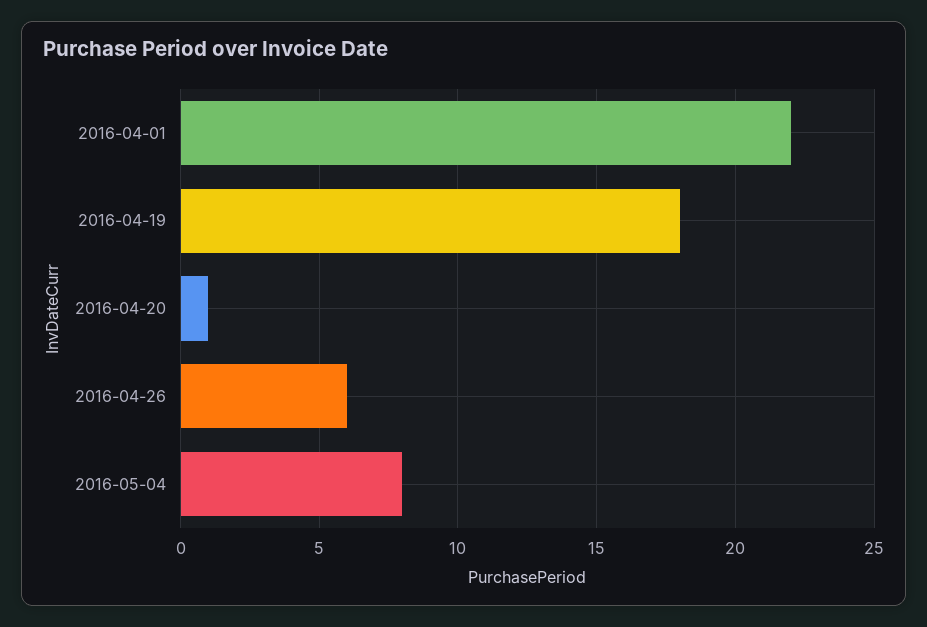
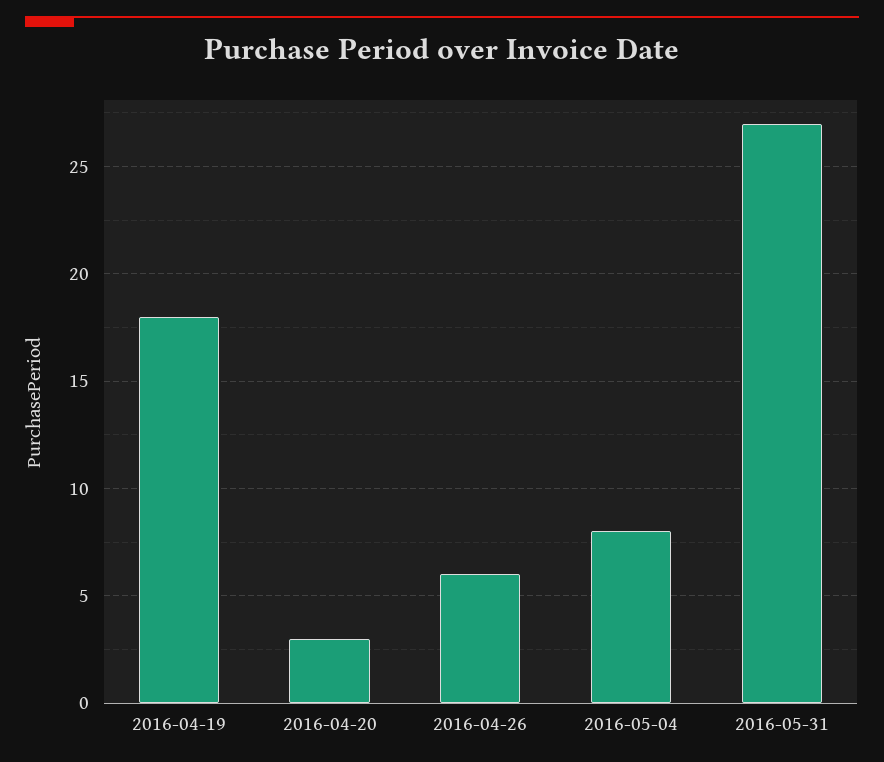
2016-04-01: 22 -> none
2016-04-20: 1 -> 3
2016-05-31: none -> 27

